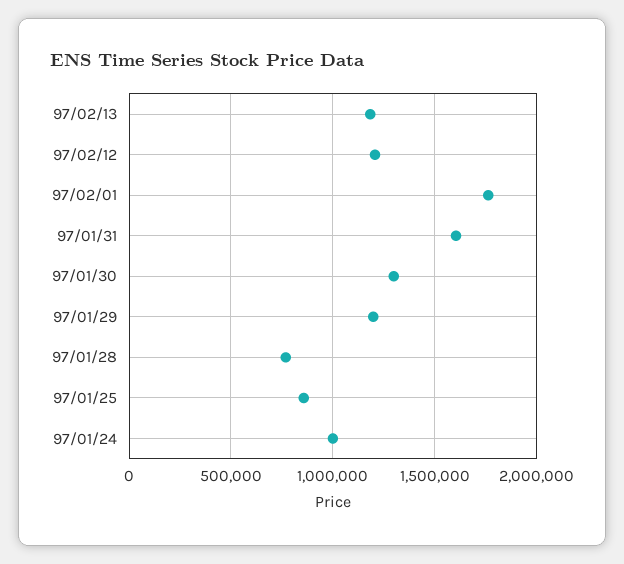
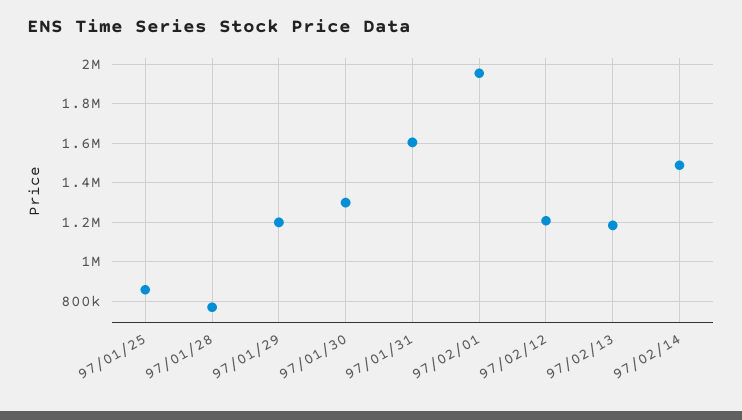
97/02/01: 1750000 -> 1950000
97/01/24: 1000000 -> none
97/02/14: none -> 1500000

